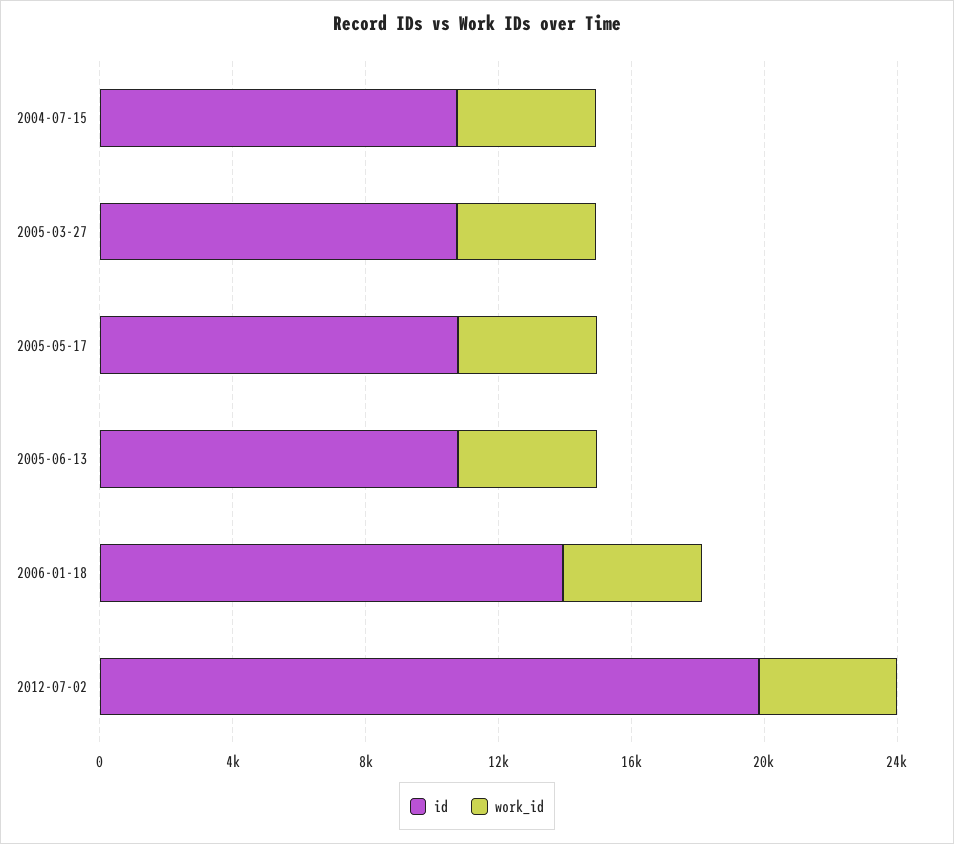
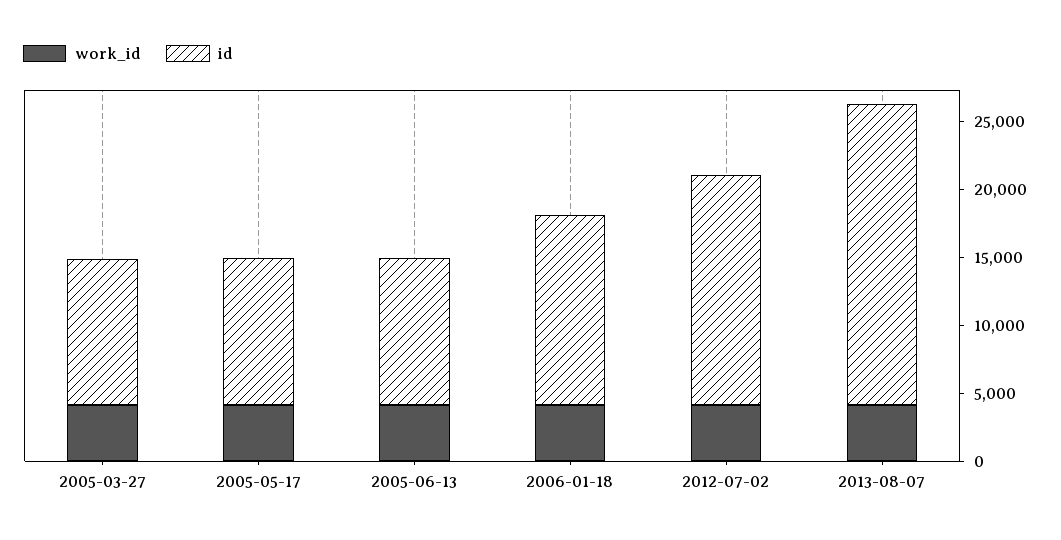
id, 2004-07-15: 11000 -> none
work_id, 2004-07-15: 4000 -> none
id, 2012-07-02: 20000 -> 17000
work_id, 2013-08-07: none -> 4000
id, 2013-08-07: none -> 22000

